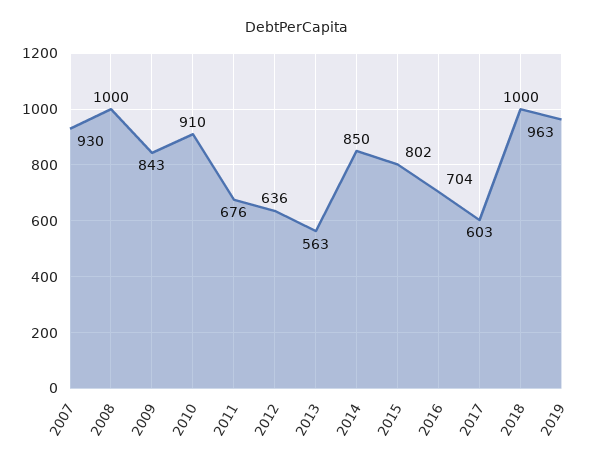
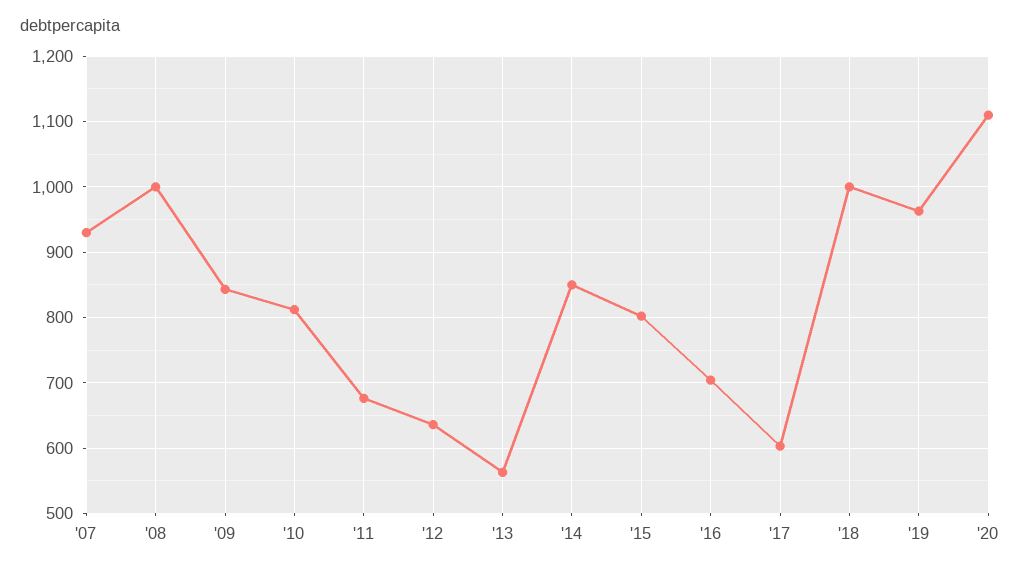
2010: 910 -> 810
'20: none -> 1110

